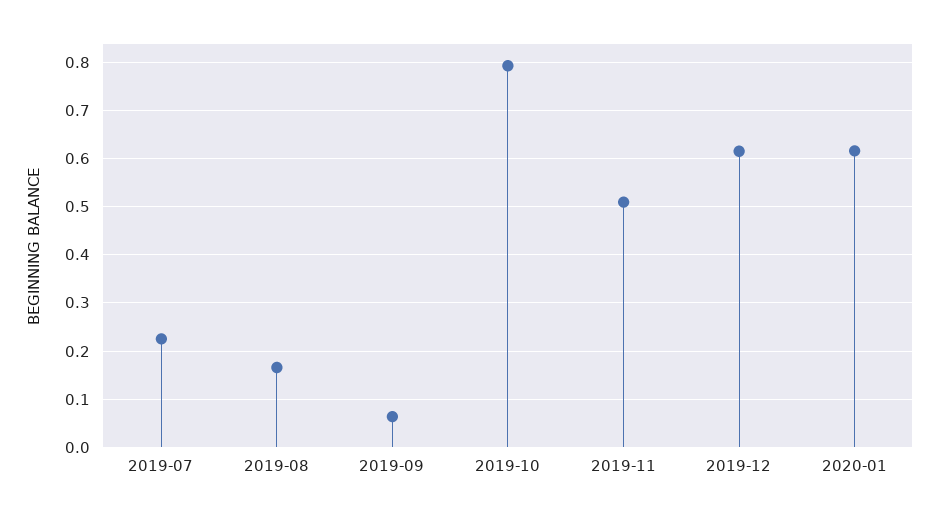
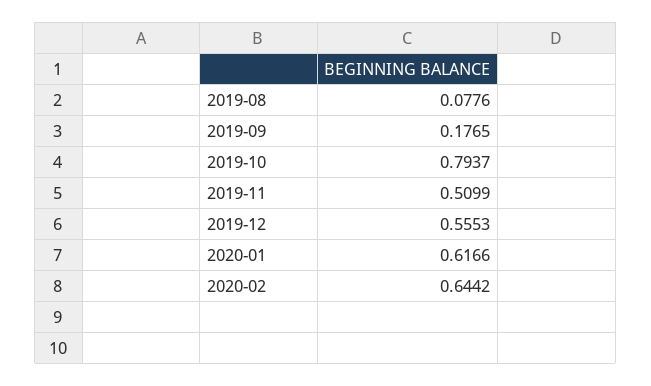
2019-07: 0.22 -> none
2019-08: 0.16 -> 0.0776
2019-09: 0.06 -> 0.1765
2019-12: 0.62 -> 0.5553
2020-02: none -> 0.6442

